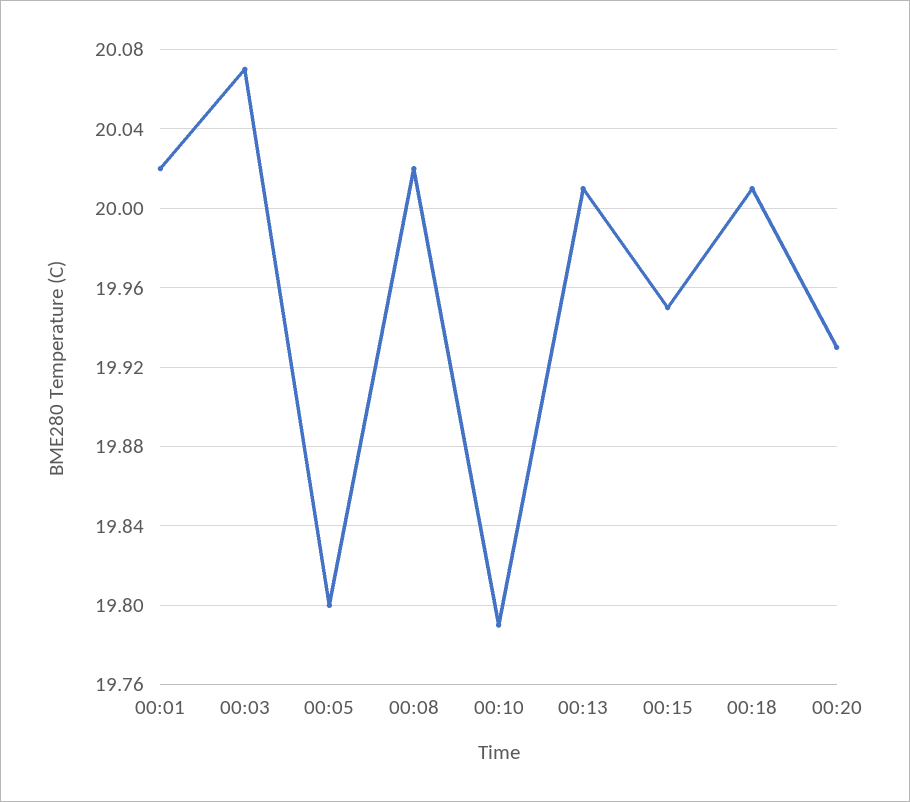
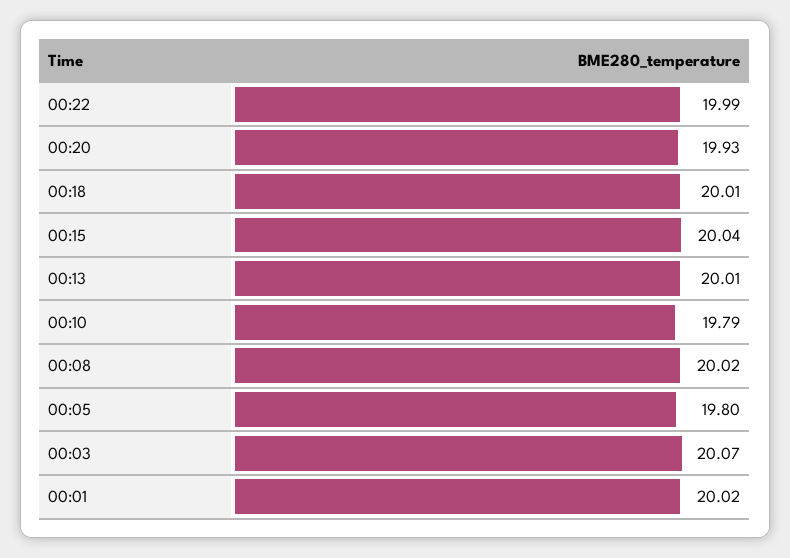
00:15: 19.95 -> 20.04
00:22: none -> 19.99

